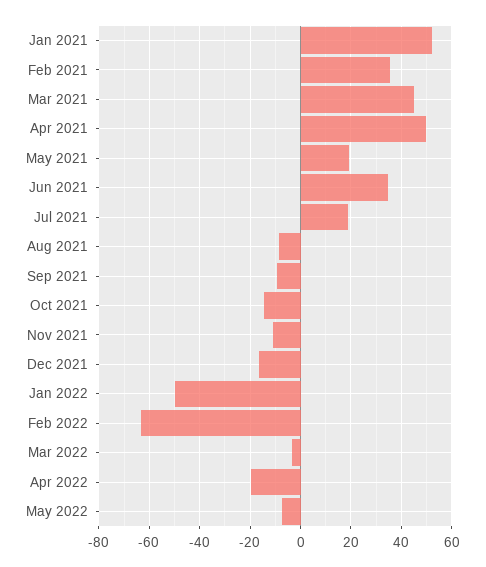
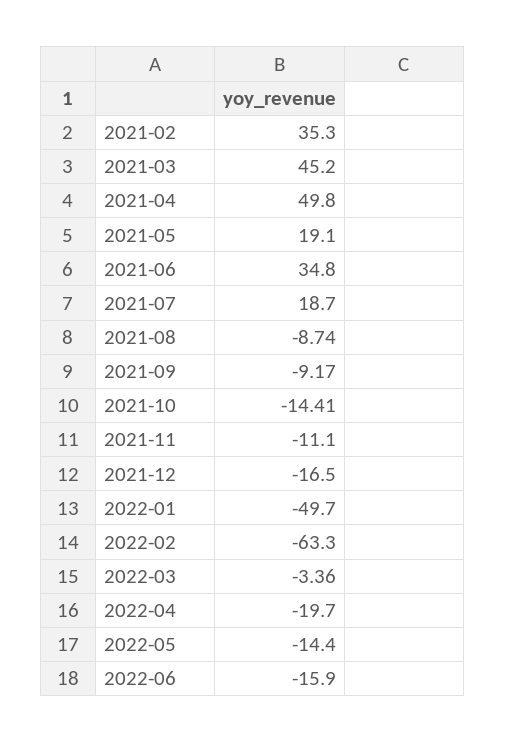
Jan 2021: 52.5 -> none
May 2022: -7.5 -> -14.4
2022-06: none -> -15.9

